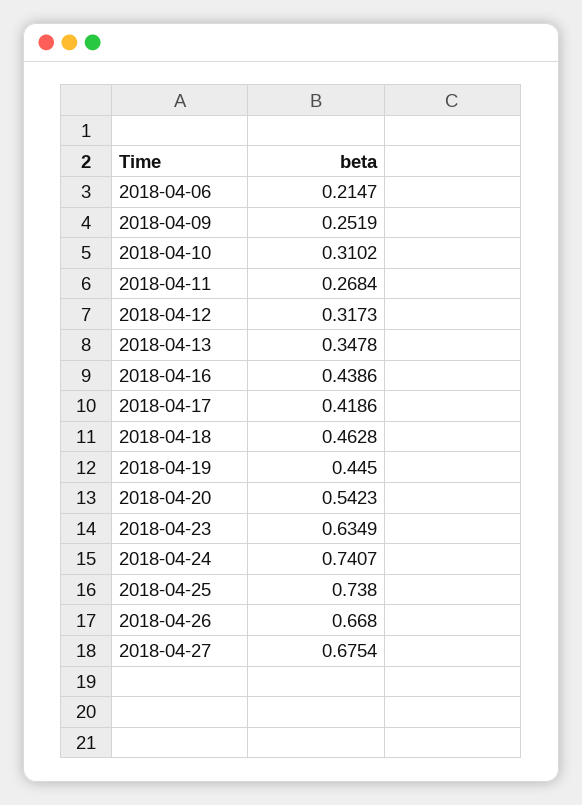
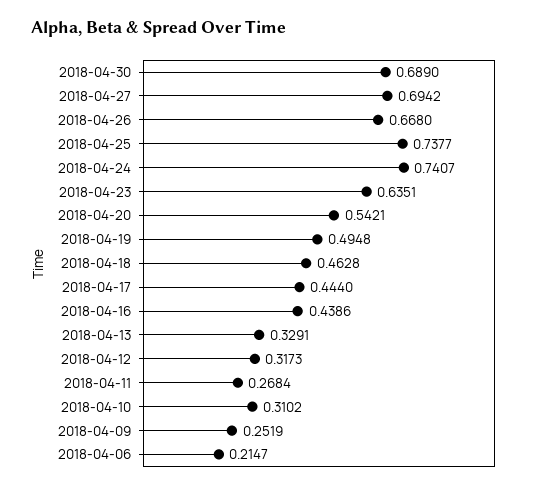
2018-04-13: 0.3478 -> 0.3291
2018-04-17: 0.4186 -> 0.444
2018-04-19: 0.445 -> 0.4948
2018-04-20: 0.5423 -> 0.5421
2018-04-23: 0.6349 -> 0.6351
2018-04-25: 0.738 -> 0.7377
2018-04-27: 0.6754 -> 0.6942
2018-04-30: none -> 0.689

